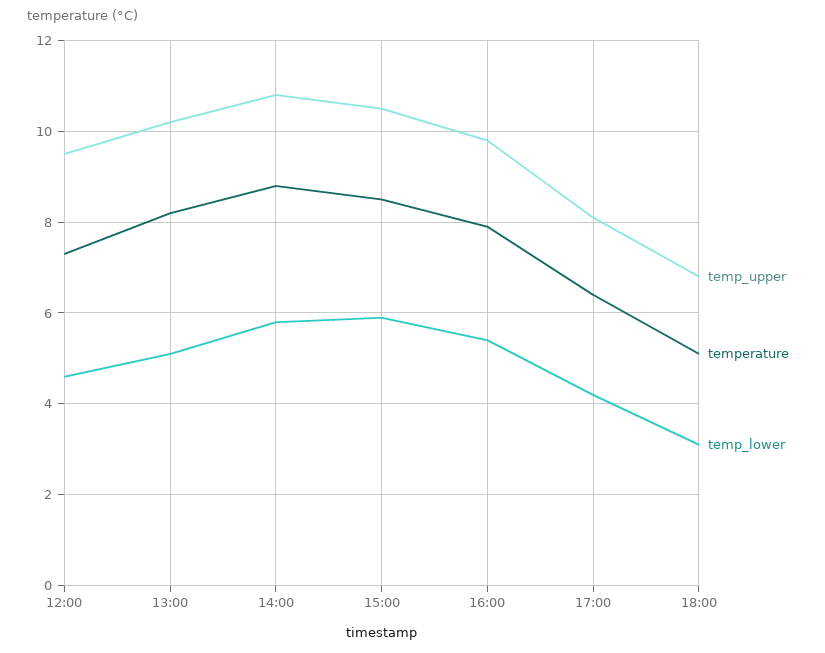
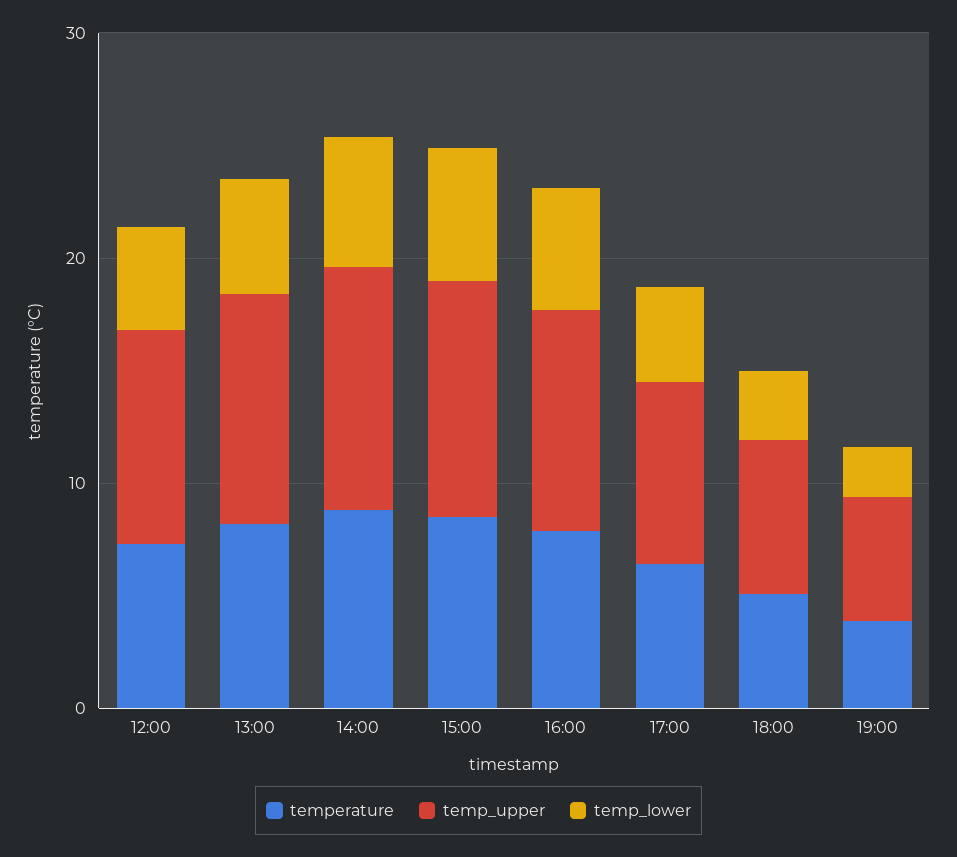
temperature, 19:00: none -> 4
temp_upper, 19:00: none -> 6
temp_lower, 19:00: none -> 2

